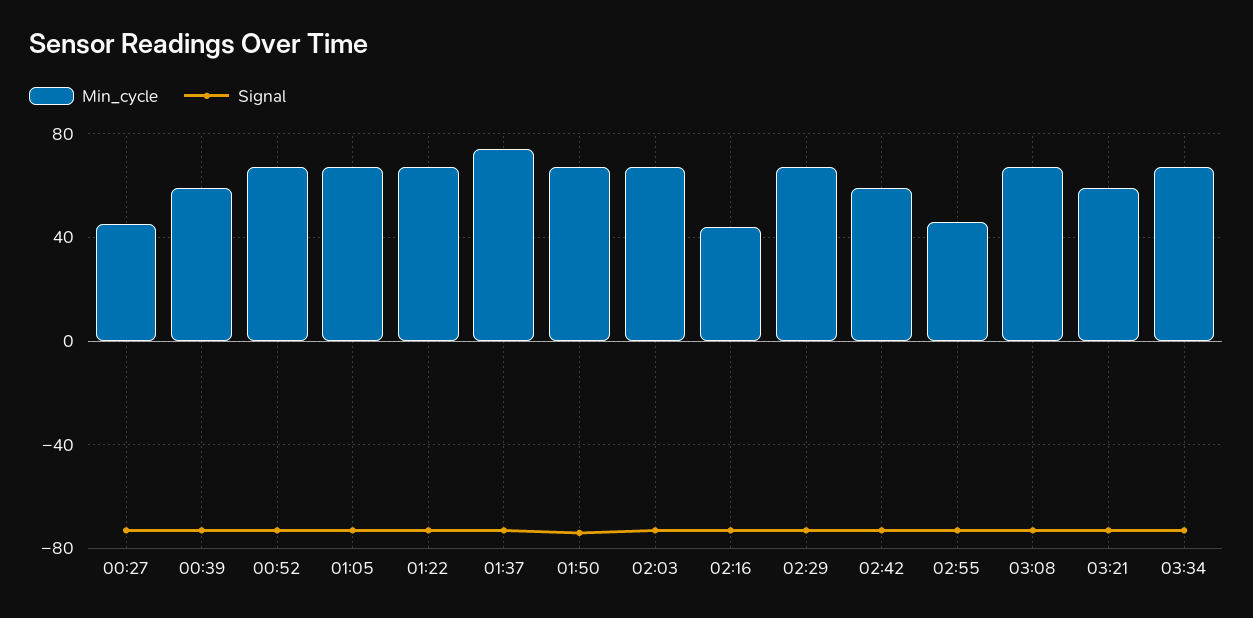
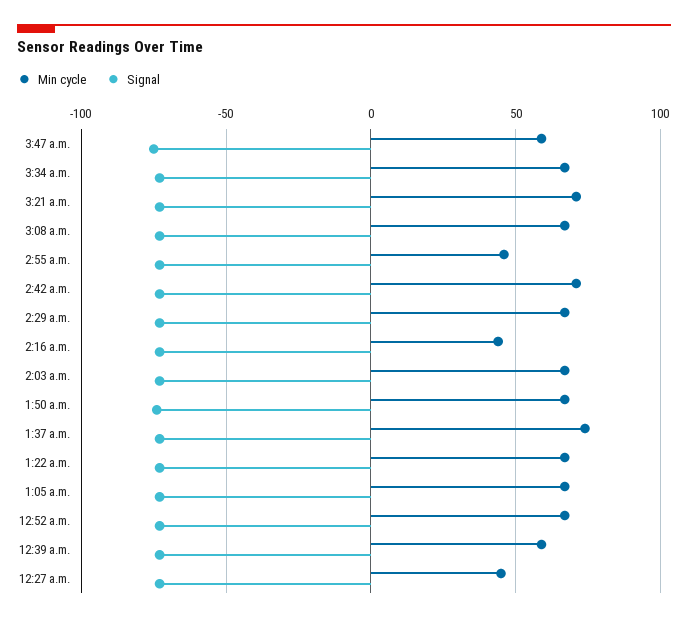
Min_cycle, 02:42: 60 -> 70
Min_cycle, 03:21: 60 -> 70
Min_cycle, 3:47 a.m.: none -> 60
Signal, 3:47 a.m.: none -> -75

